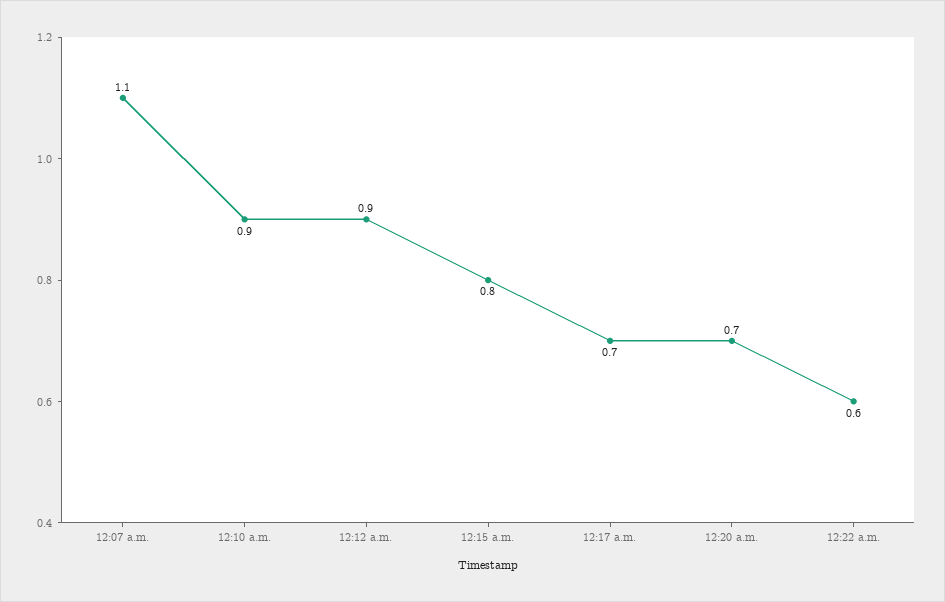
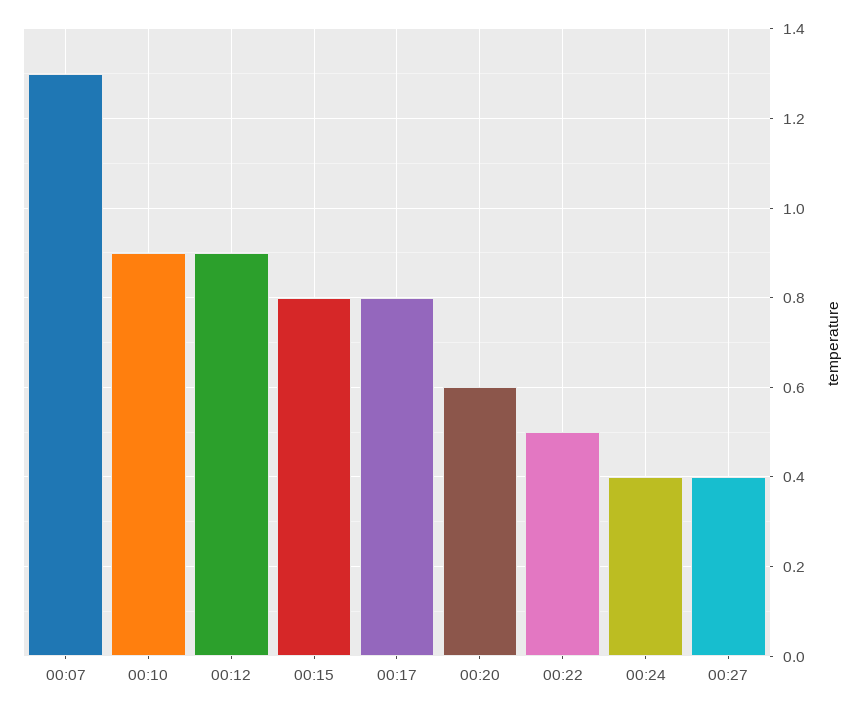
12:07 a.m.: 1.1 -> 1.3
12:17 a.m.: 0.7 -> 0.8
12:20 a.m.: 0.7 -> 0.6
12:22 a.m.: 0.6 -> 0.5
00:24: none -> 0.4
00:27: none -> 0.4

